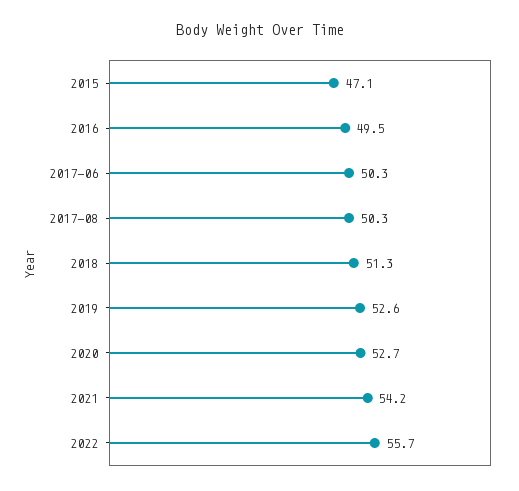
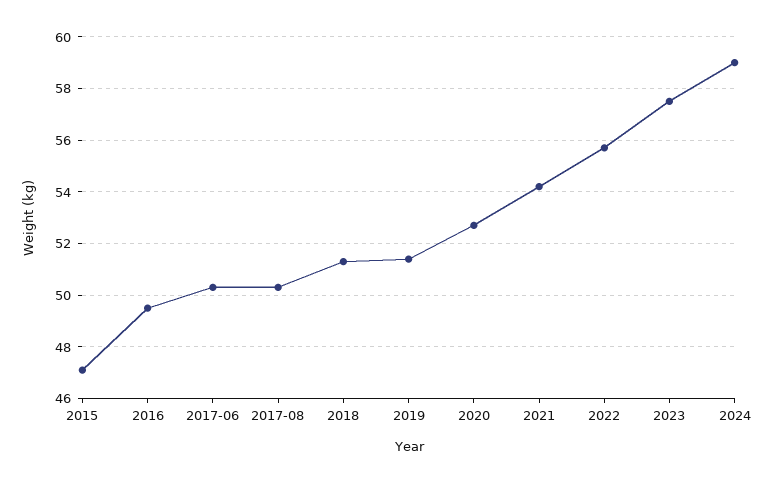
2019: 52.6 -> 51.5
2023: none -> 57.5
2024: none -> 59

